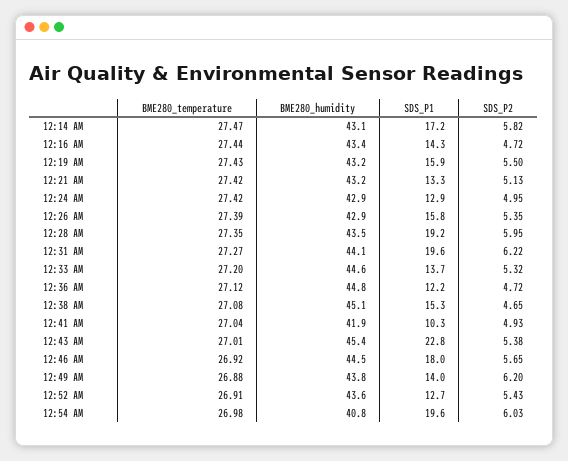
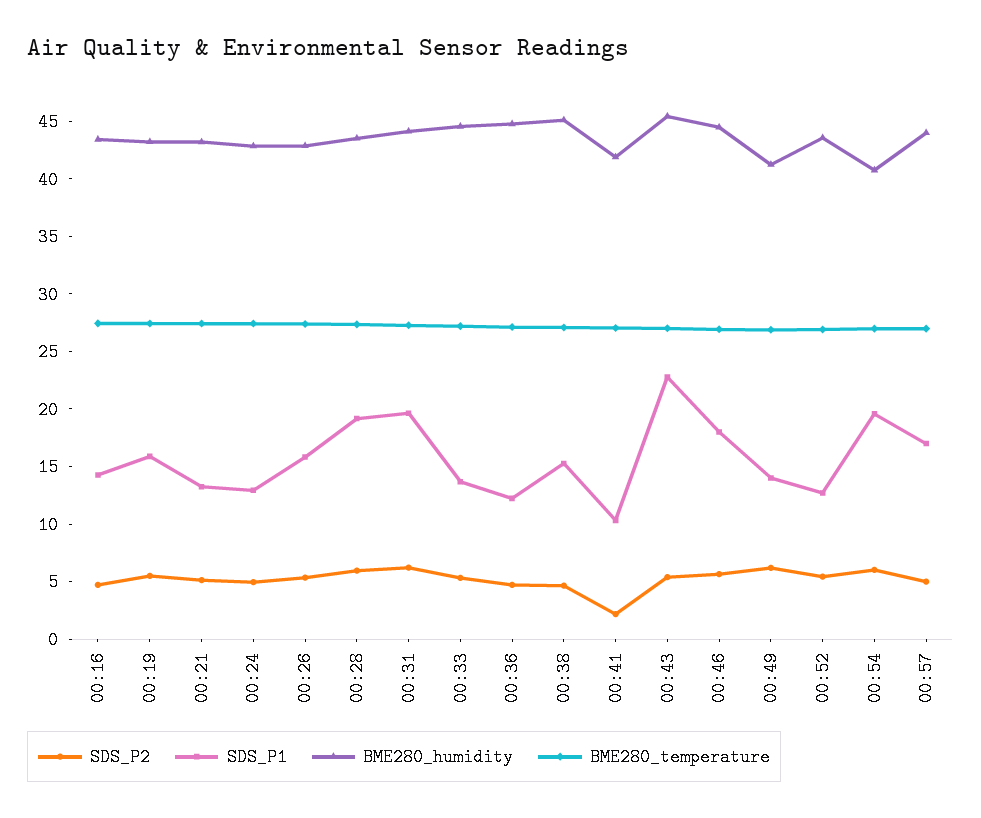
BME280_temperature, 12:14 AM: 27.47 -> none
BME280_humidity, 12:14 AM: 43.1 -> none
SDS_P1, 12:14 AM: 17.2 -> none
SDS_P2, 12:14 AM: 5.82 -> none
SDS_P2, 12:41 AM: 4.93 -> 2
BME280_humidity, 12:49 AM: 43.8 -> 41
SDS_P2, 00:57: none -> 5
SDS_P1, 00:57: none -> 17
BME280_humidity, 00:57: none -> 44
BME280_temperature, 00:57: none -> 27

